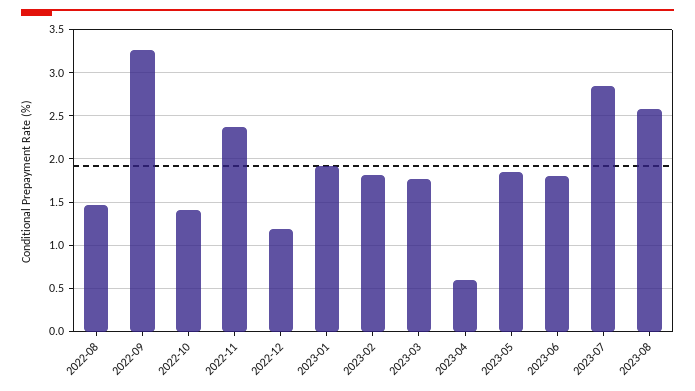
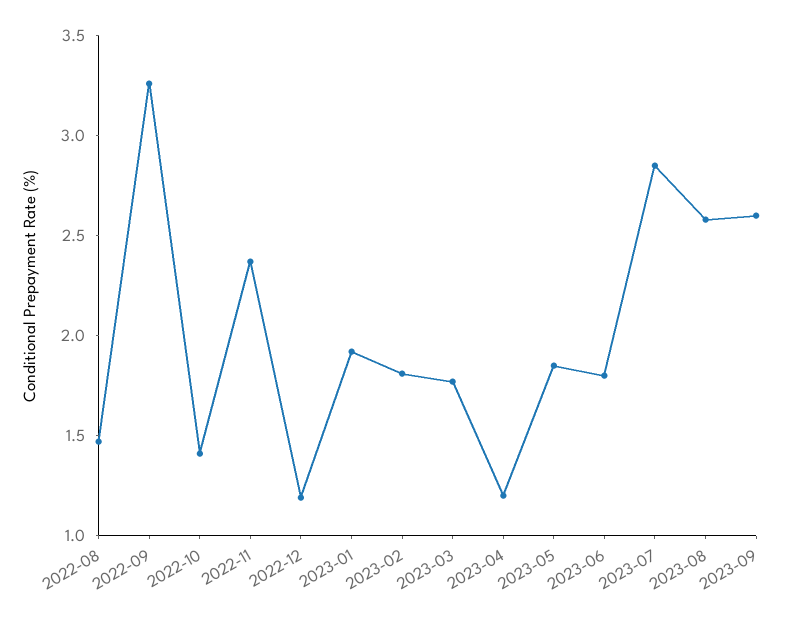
2023-04: 0.6 -> 1.2
2023-09: none -> 2.6

